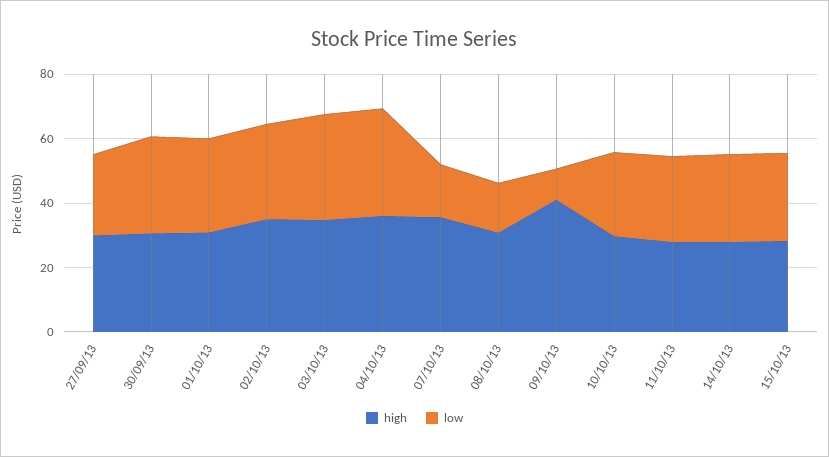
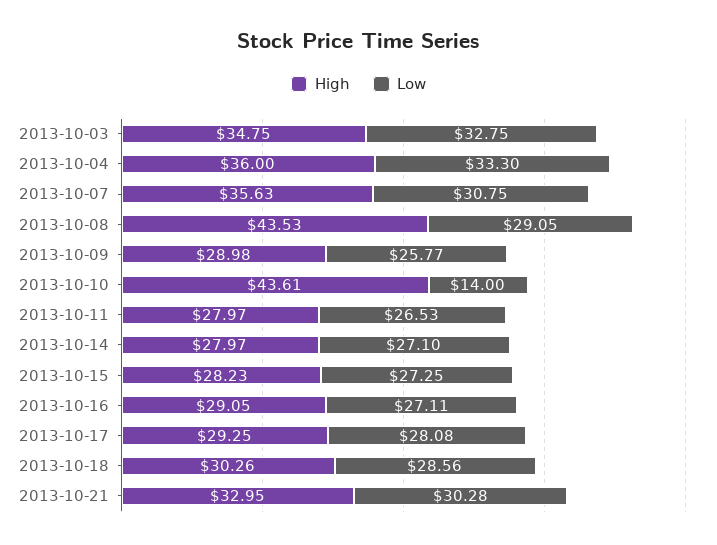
high, 27/09/13: 30 -> none
low, 27/09/13: 25 -> none
high, 30/09/13: 30 -> none
low, 30/09/13: 30 -> none
high, 01/10/13: 30 -> none
low, 01/10/13: 30 -> none
high, 02/10/13: 35 -> none
low, 02/10/13: 30 -> none
low, 07/10/13: 15 -> 30.75
high, 08/10/13: 30 -> 43.53
low, 08/10/13: 15 -> 29.05
high, 09/10/13: 40 -> 28.98
low, 09/10/13: 10 -> 25.77
high, 10/10/13: 30 -> 43.61
low, 10/10/13: 25 -> 14
high, 2013-10-16: none -> 29.05
low, 2013-10-16: none -> 27.11
high, 2013-10-17: none -> 29.25
low, 2013-10-17: none -> 28.08
high, 2013-10-18: none -> 30.26
low, 2013-10-18: none -> 28.56
high, 2013-10-21: none -> 32.95
low, 2013-10-21: none -> 30.28

